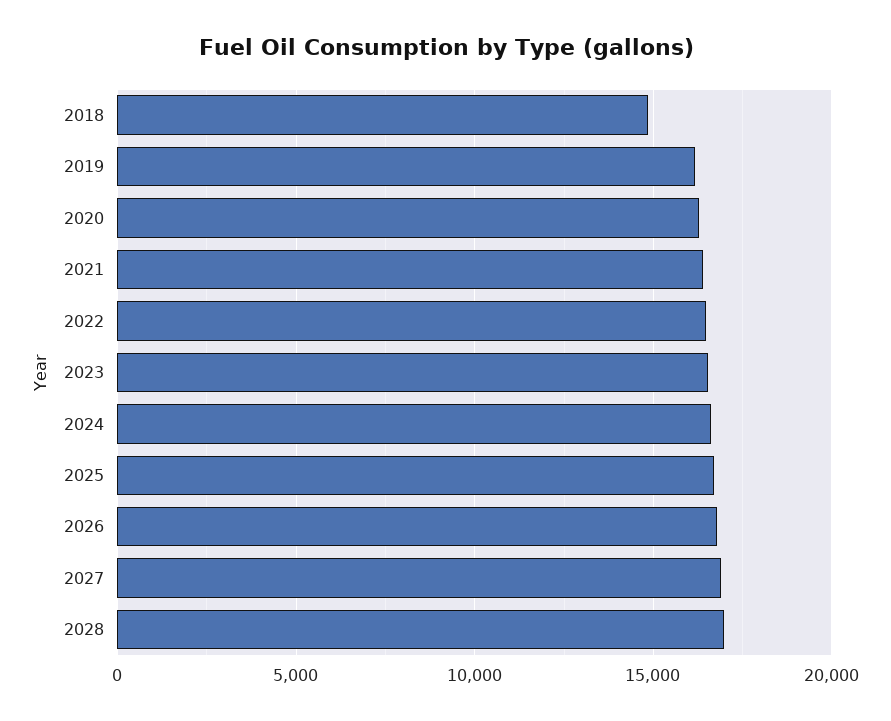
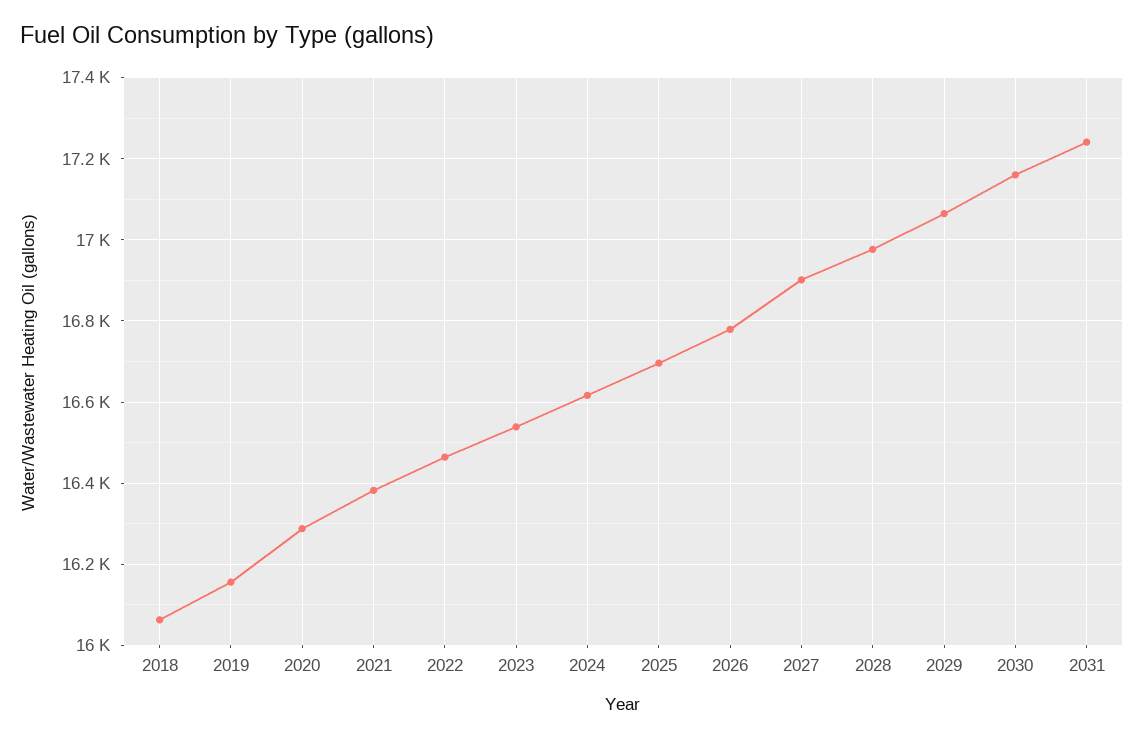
2018: 15000 -> 16060
2029: none -> 17060
2030: none -> 17160
2031: none -> 17240

